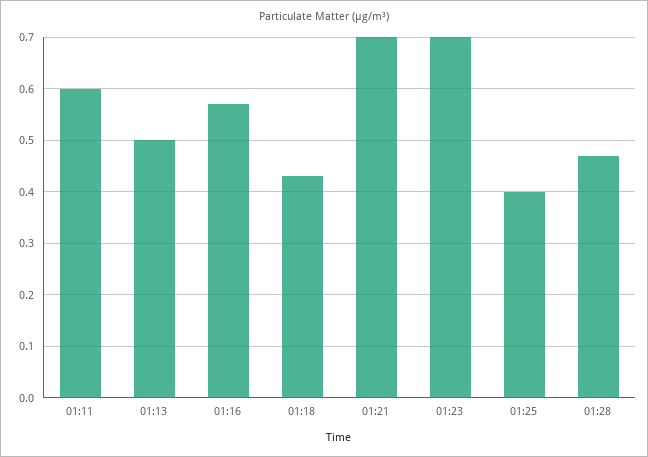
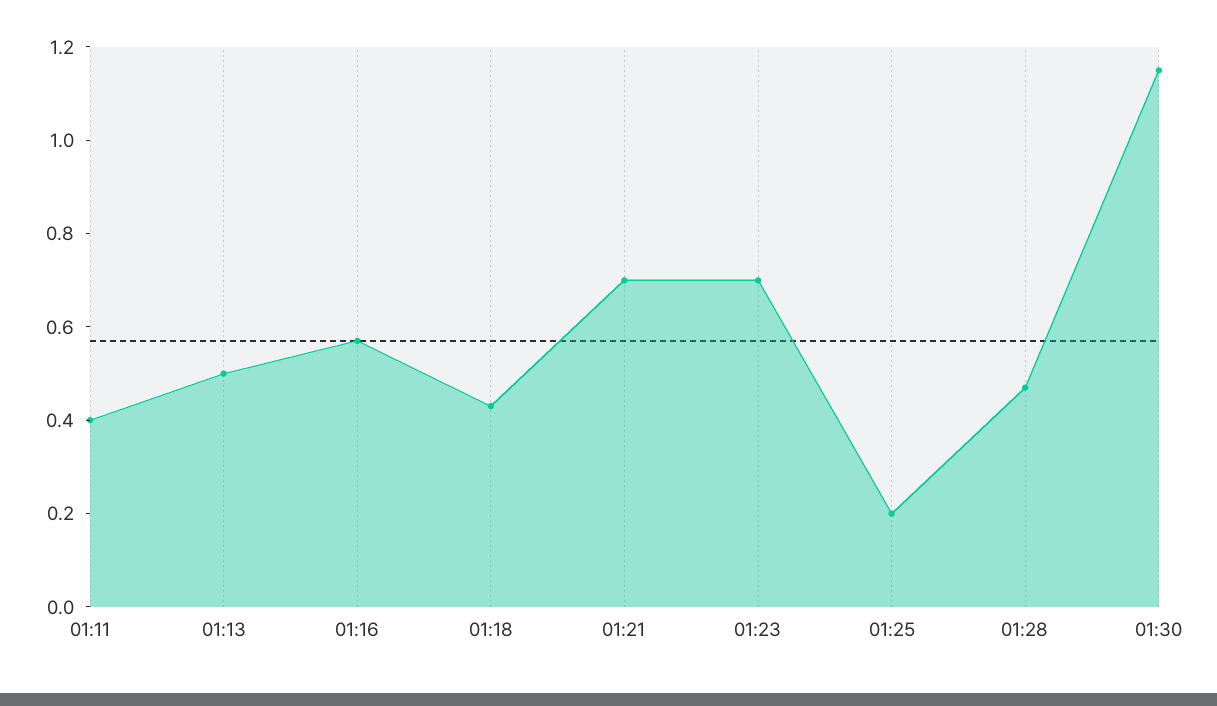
01:11: 0.6 -> 0.4
01:25: 0.4 -> 0.2
01:30: none -> 1.15

